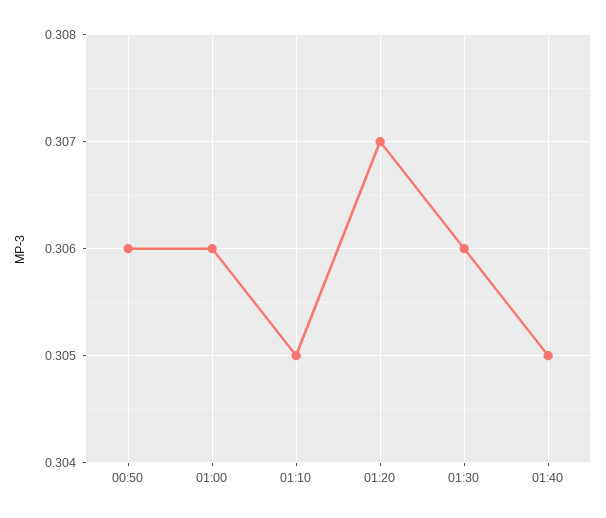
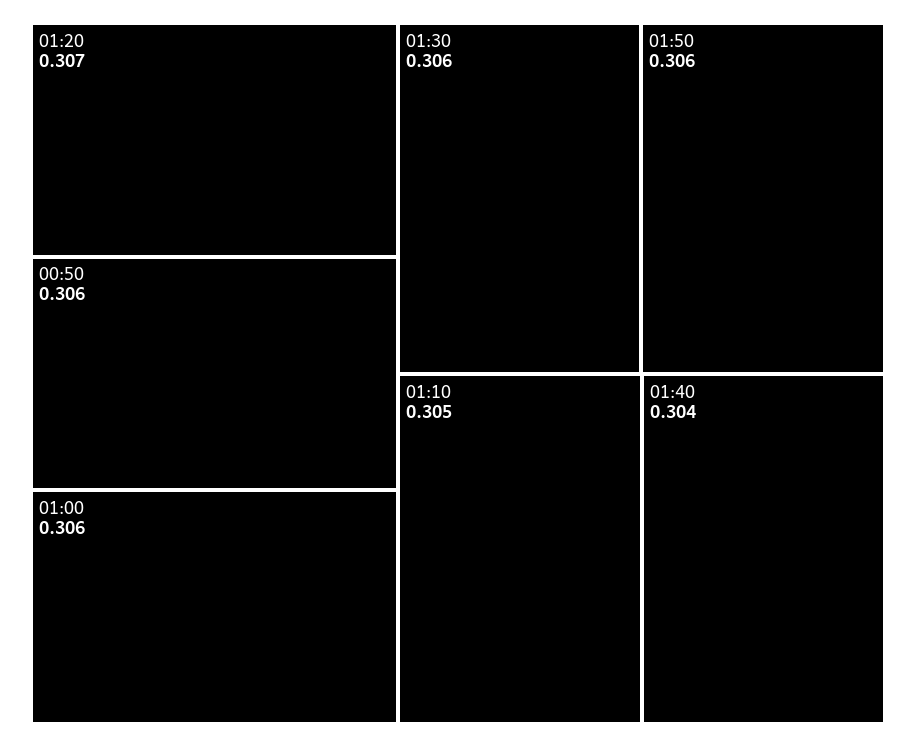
01:40: 0.305 -> 0.304
01:50: none -> 0.306

